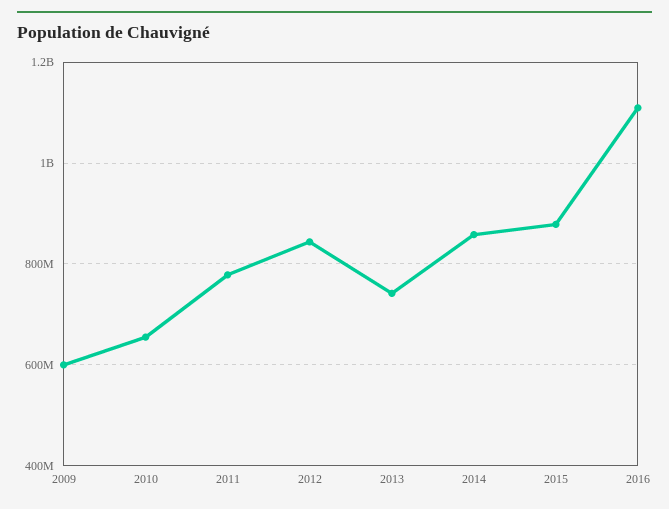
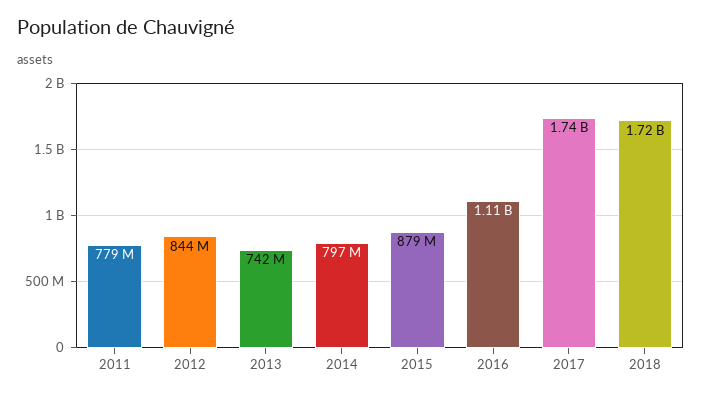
2009: 600000000 -> none
2010: 660000000 -> none
2014: 860000000 -> 797000000
2017: none -> 1740000000
2018: none -> 1720000000

